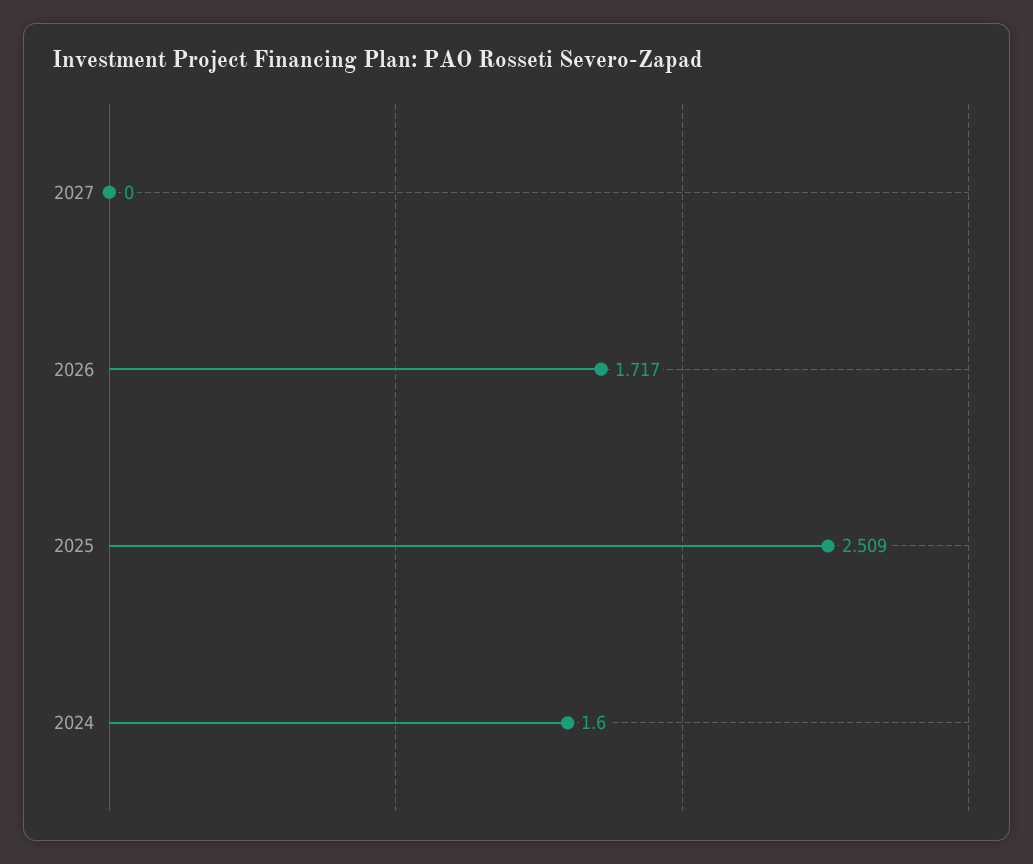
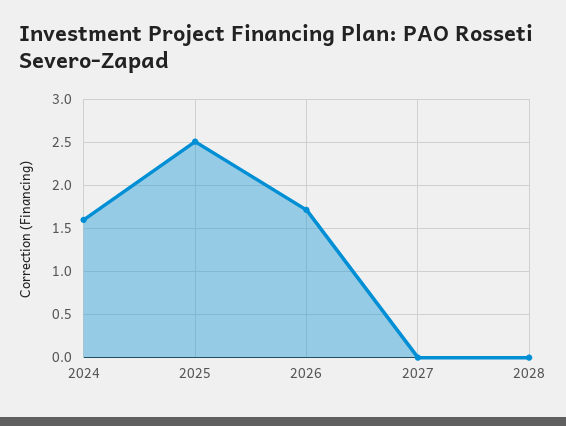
2028: none -> 0

